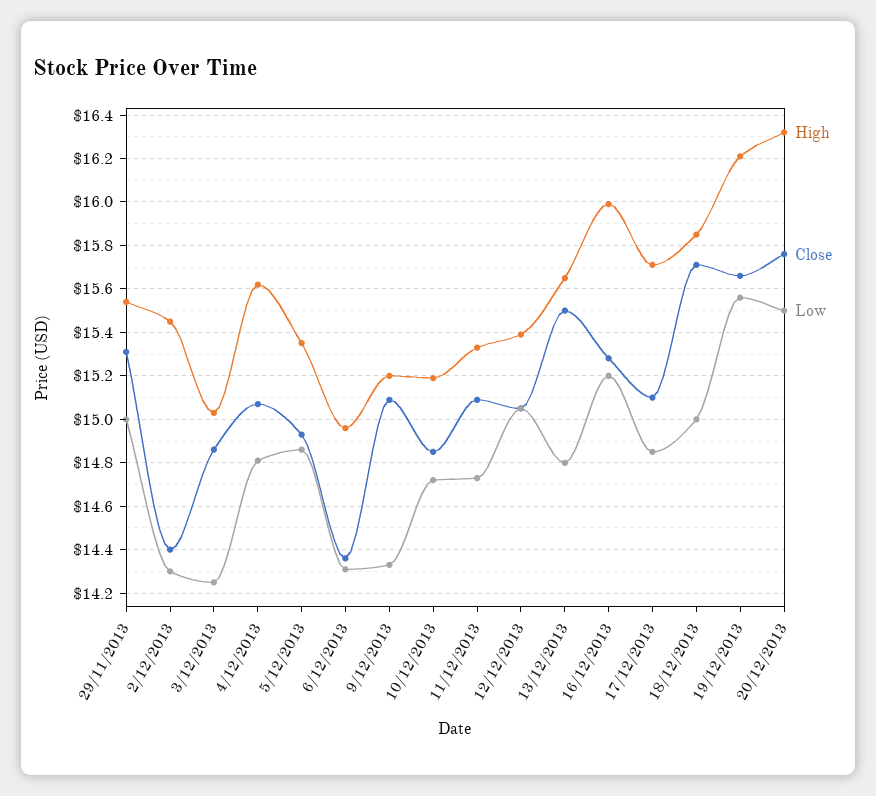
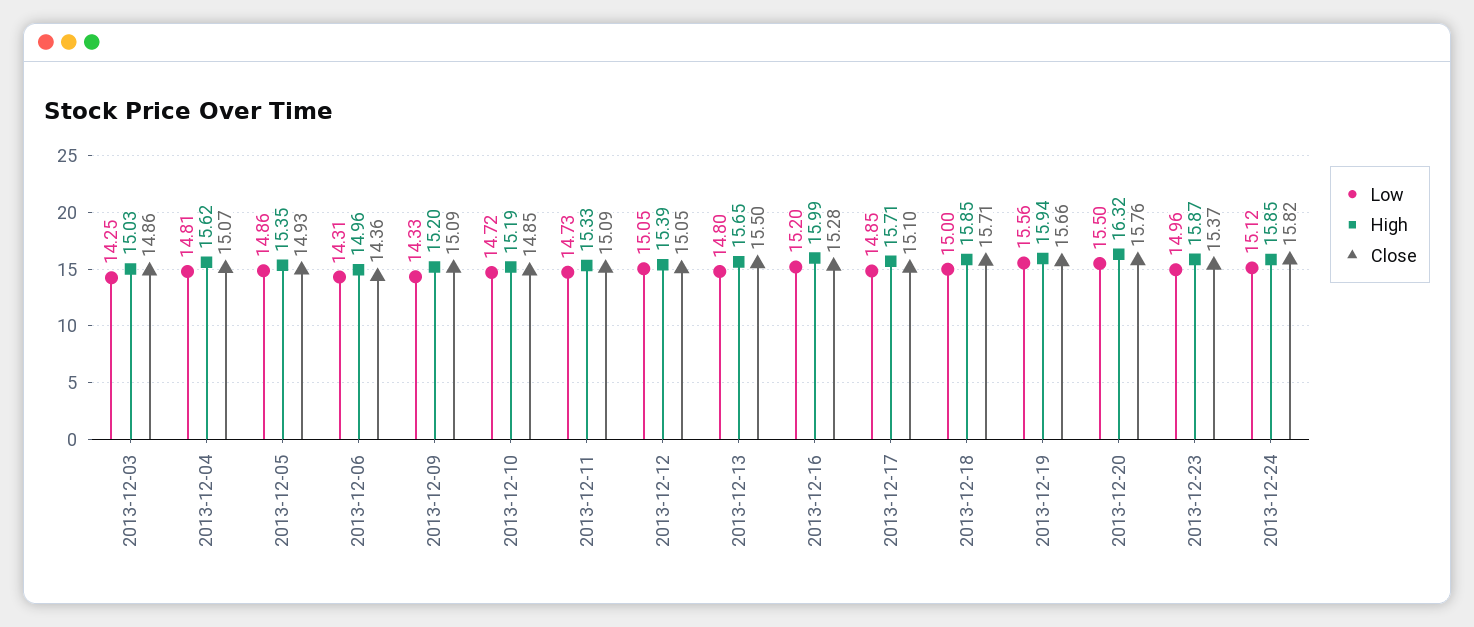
High, 29/11/2013: 15.55 -> none
Close, 29/11/2013: 15.3 -> none
Low, 29/11/2013: 15 -> none
High, 2/12/2013: 15.45 -> none
Close, 2/12/2013: 14.4 -> none
Low, 2/12/2013: 14.3 -> none
High, 19/12/2013: 16.2 -> 15.94
Low, 2013-12-23: none -> 14.96
High, 2013-12-23: none -> 15.87
Close, 2013-12-23: none -> 15.37
Low, 2013-12-24: none -> 15.12
High, 2013-12-24: none -> 15.85
Close, 2013-12-24: none -> 15.82

